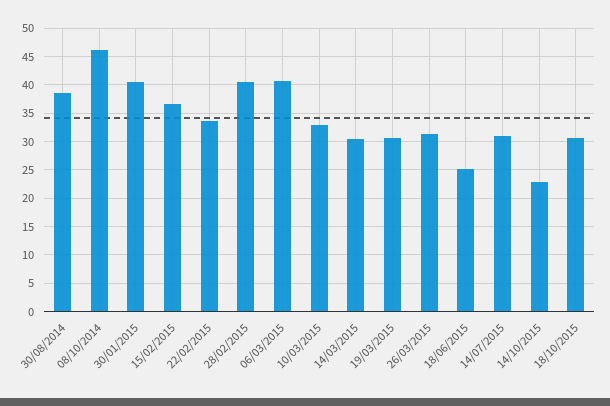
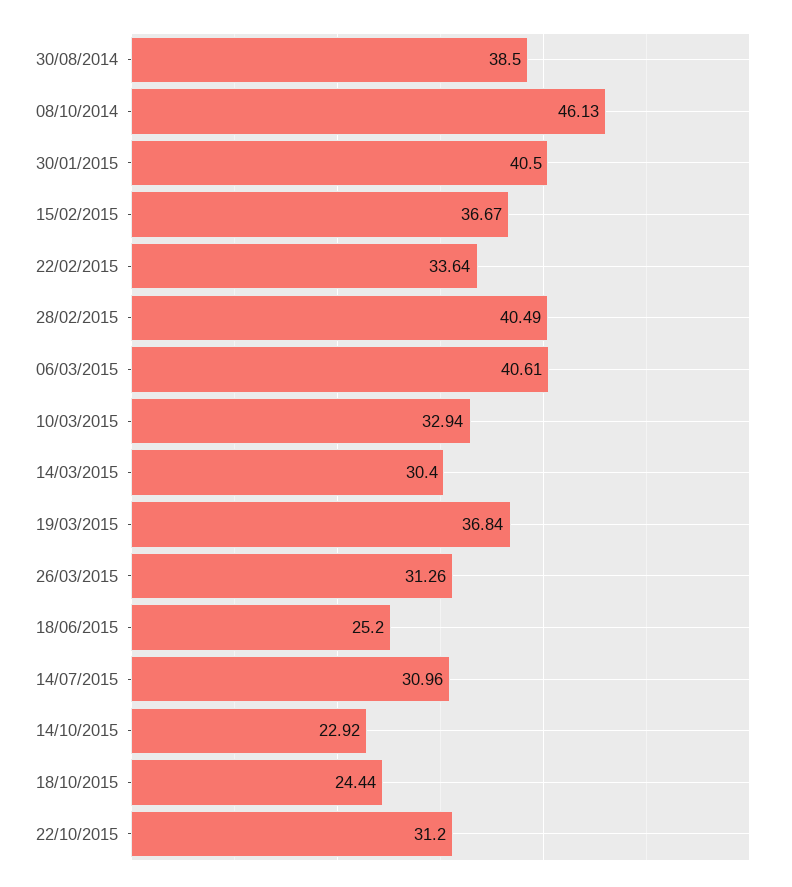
19/03/2015: 30 -> 36.84
18/10/2015: 30 -> 24.44
22/10/2015: none -> 31.2

